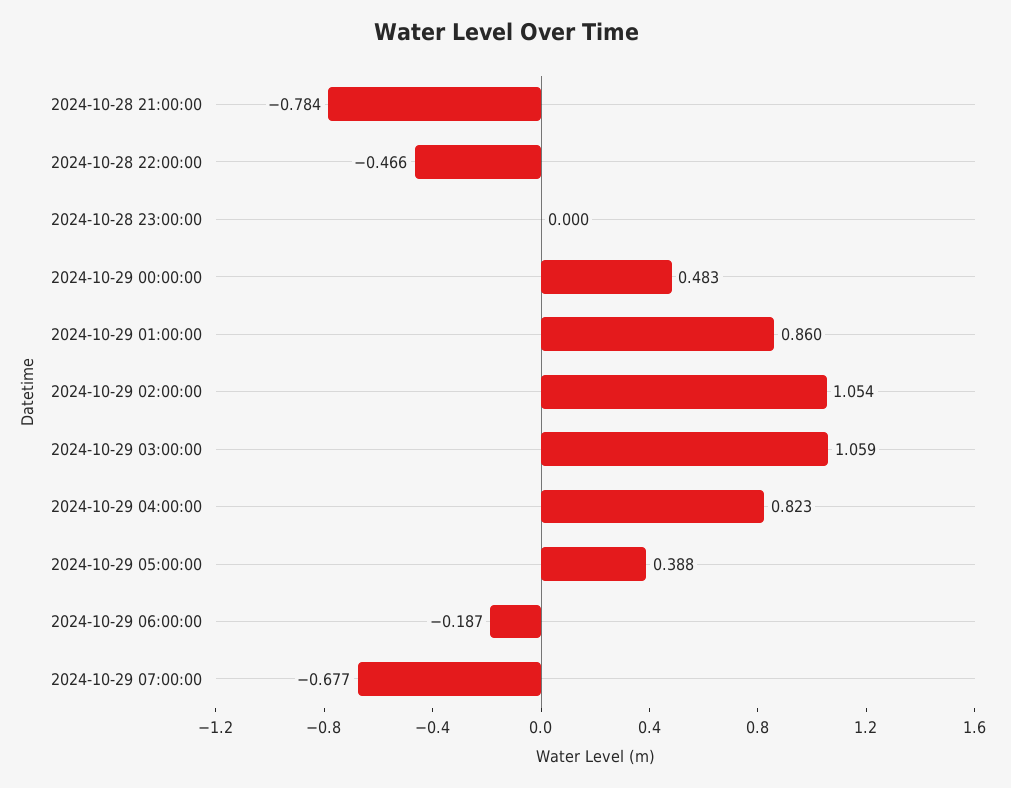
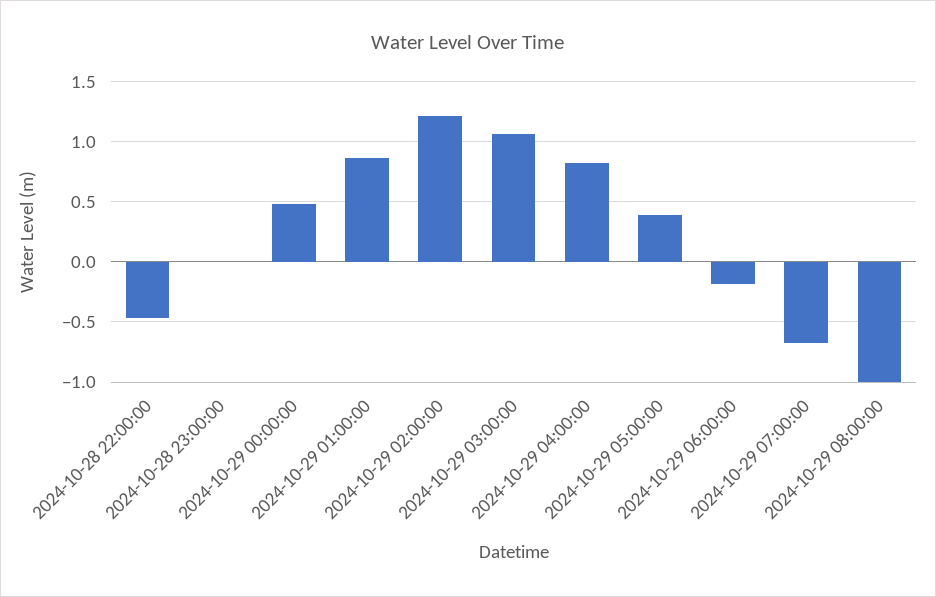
2024-10-28 21:00:00: -0.784 -> none
2024-10-29 02:00:00: 1.054 -> 1.2
2024-10-29 08:00:00: none -> -1

